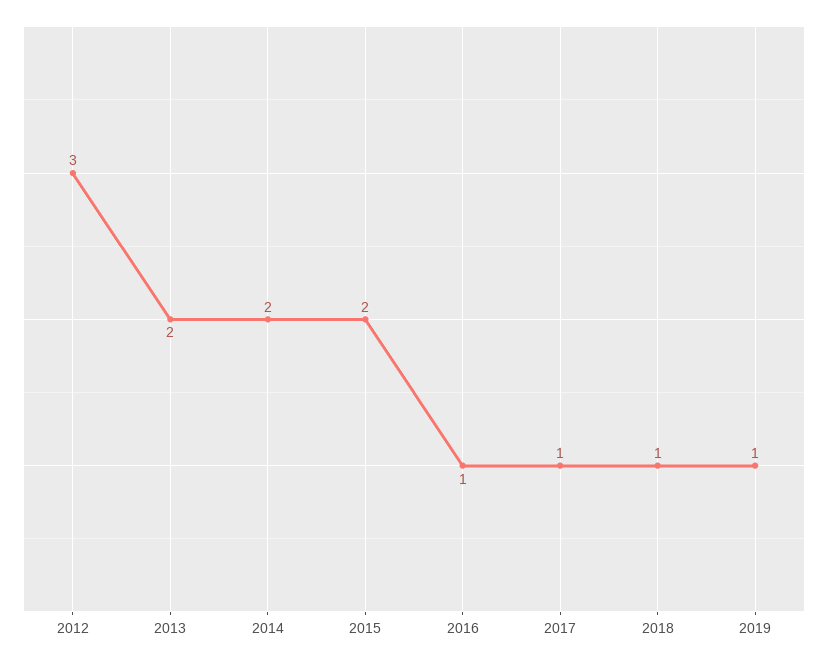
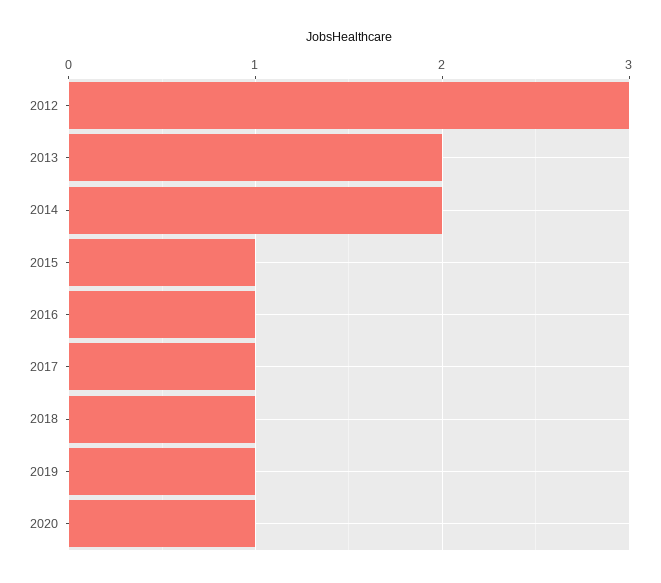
2015: 2 -> 1
2020: none -> 1

